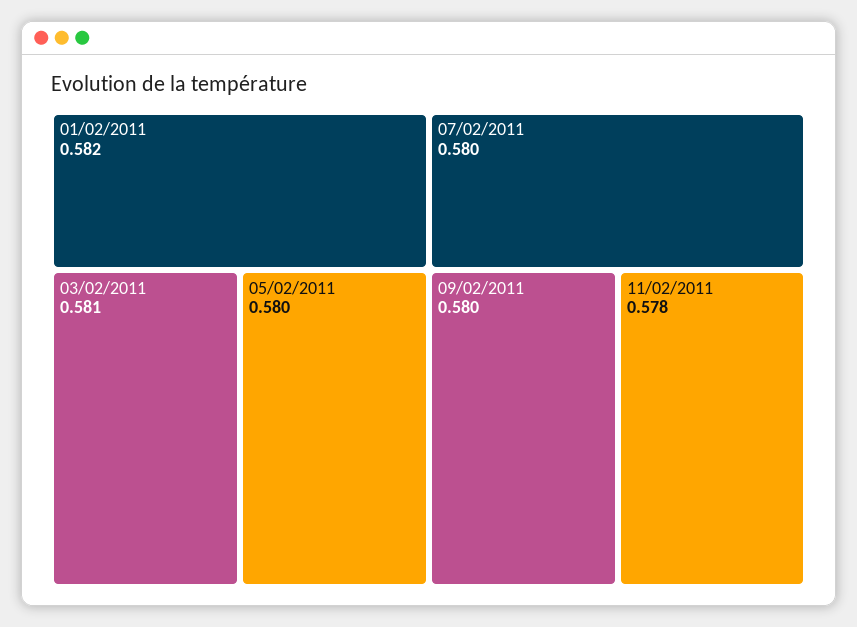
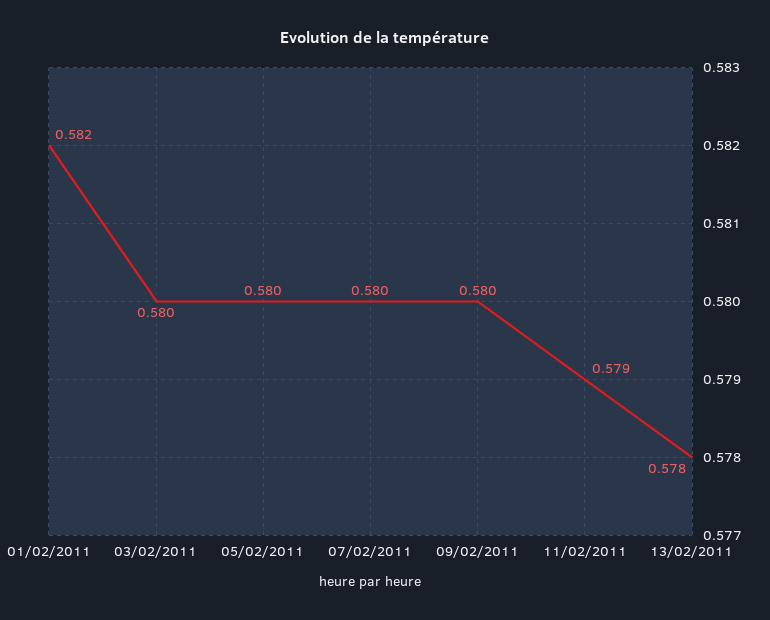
03/02/2011: 0.581 -> 0.58
11/02/2011: 0.578 -> 0.579
13/02/2011: none -> 0.578

